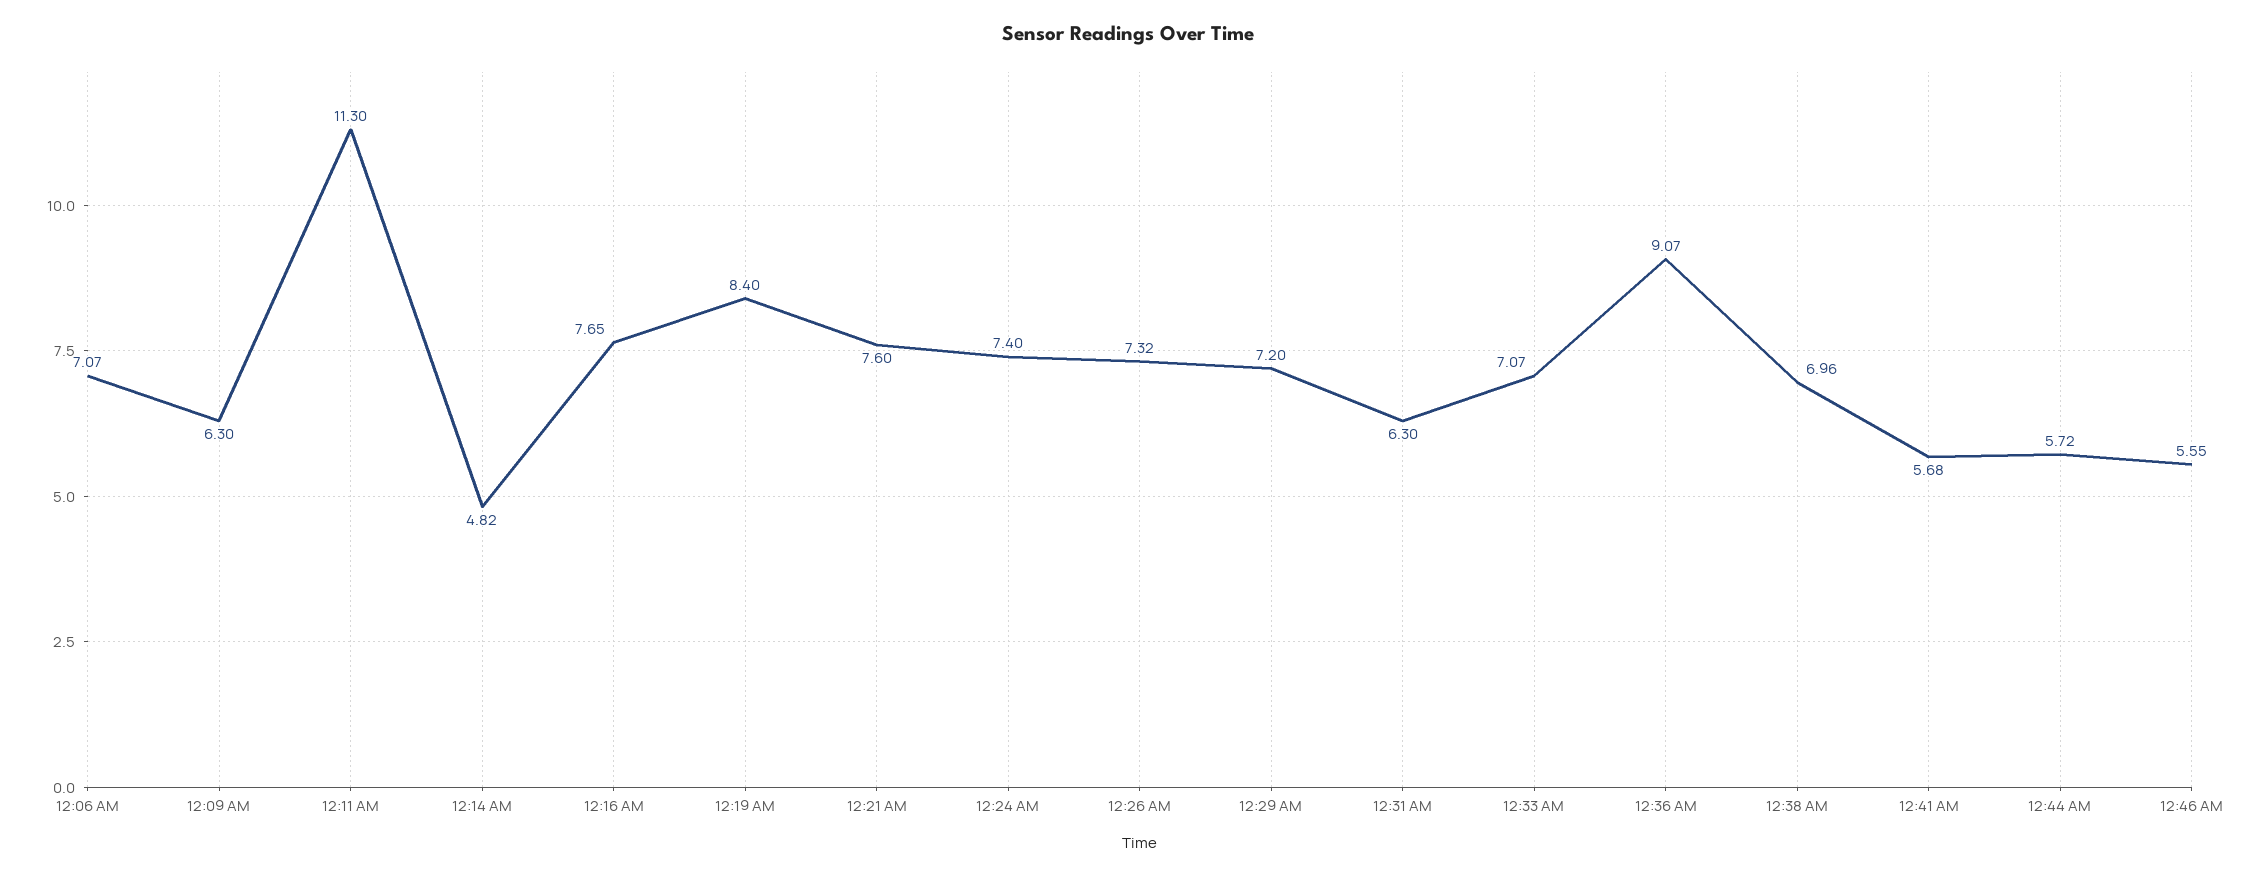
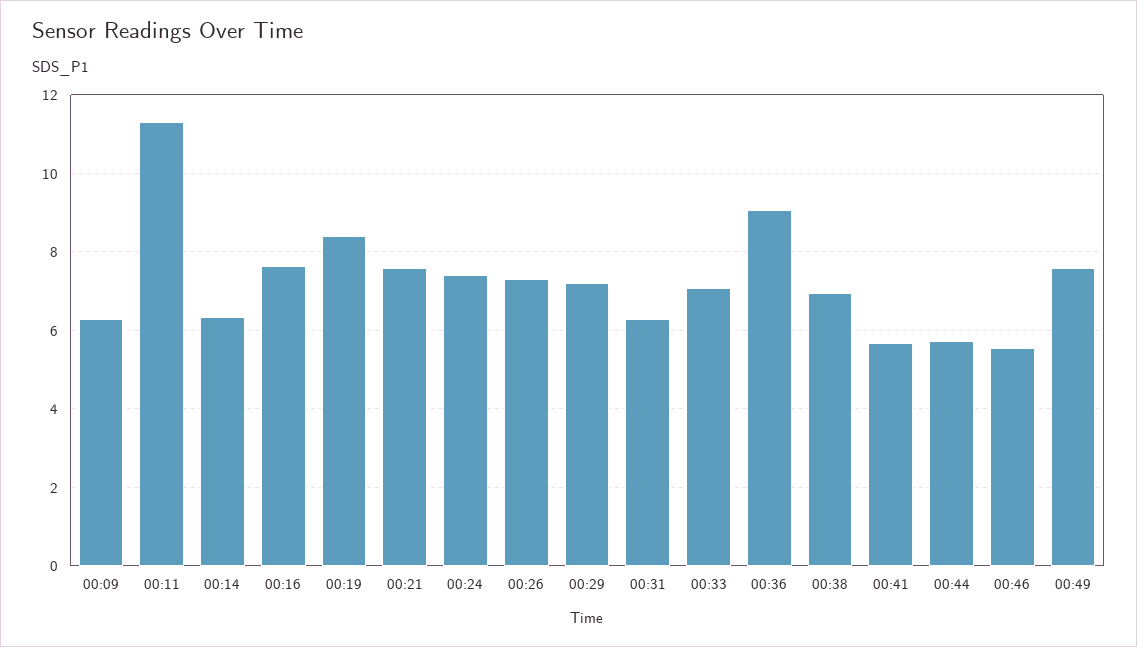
12:06 AM: 7.07 -> none
12:14 AM: 4.82 -> 6.4
00:49: none -> 7.6

